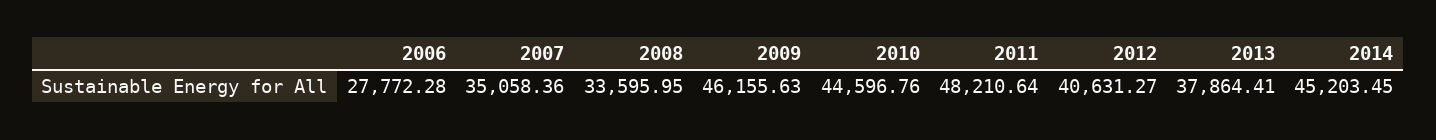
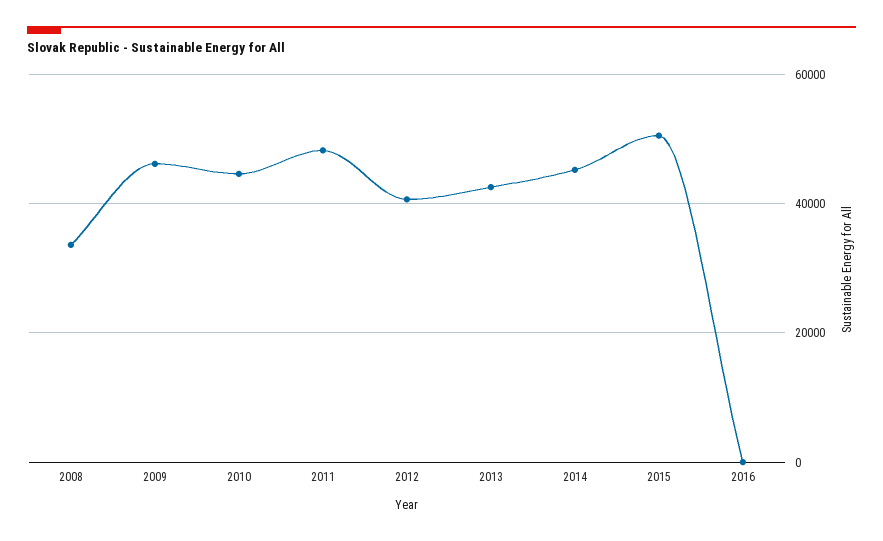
2006: 27772.28 -> none
2007: 35058.36 -> none
2013: 37864.41 -> 42000
2015: none -> 50000
2016: none -> 0

